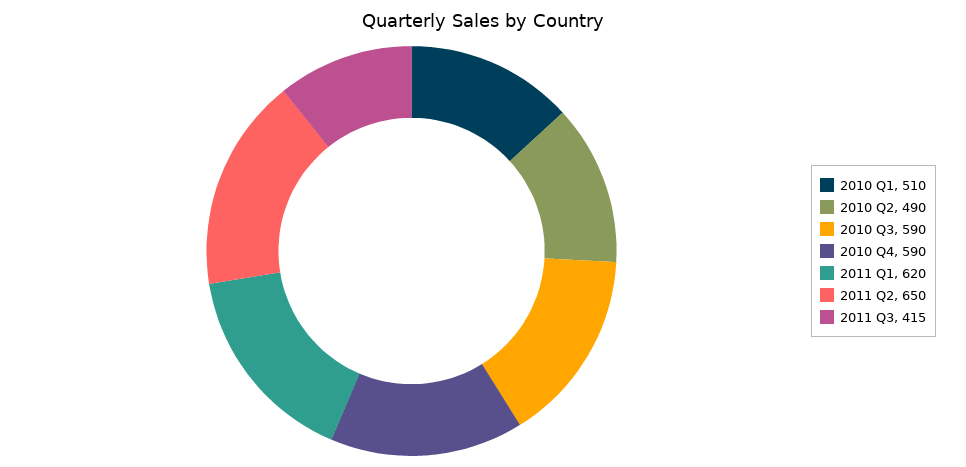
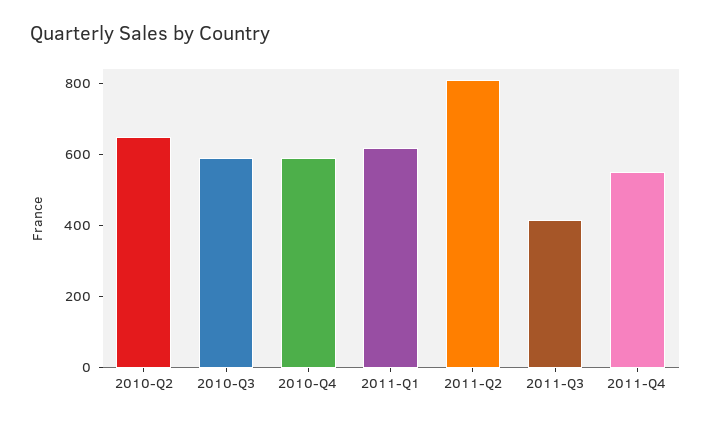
2010 Q1: 510 -> none
2010 Q2: 490 -> 650
2011 Q2: 650 -> 800
2011-Q4: none -> 550

